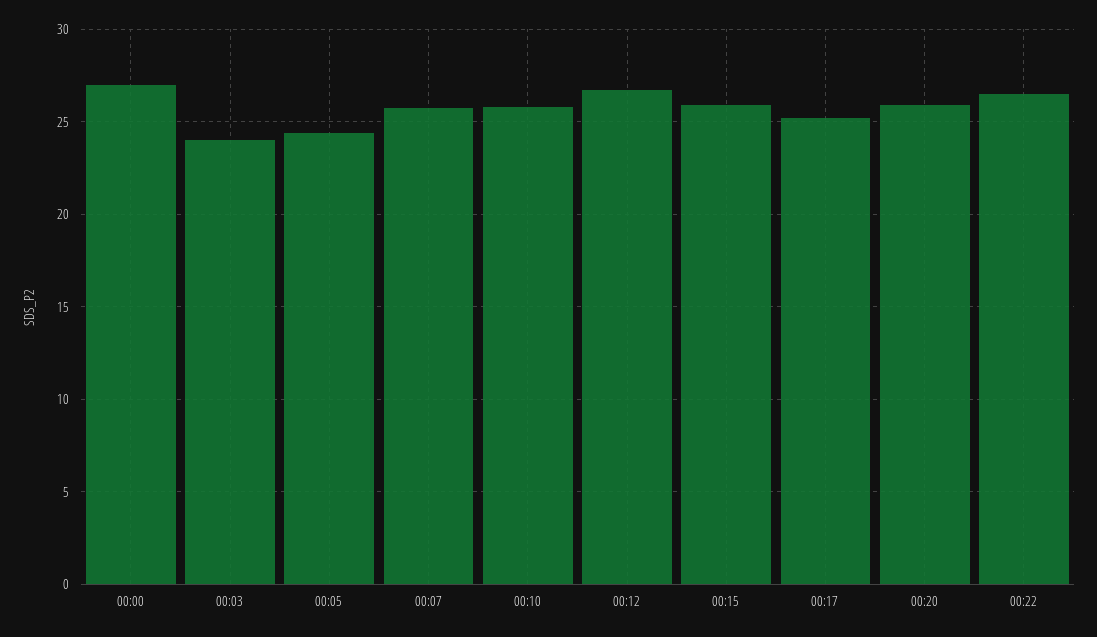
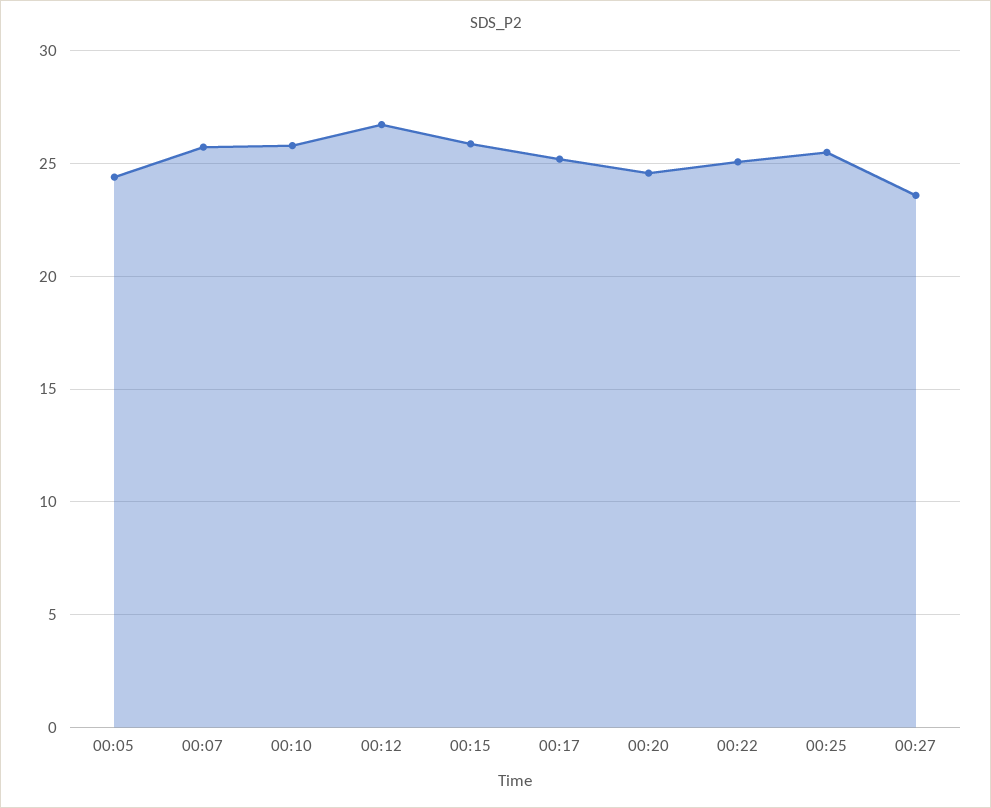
00:00: 27 -> none
00:03: 24 -> none
00:20: 26 -> 24.5
00:22: 26.5 -> 25
00:25: none -> 25.5
00:27: none -> 23.5

